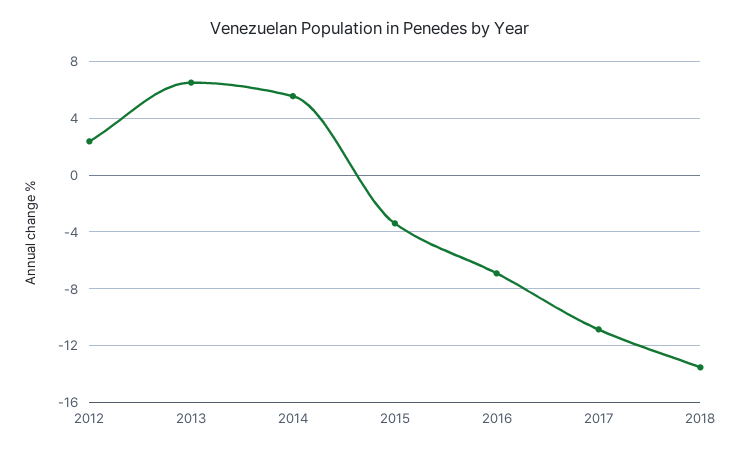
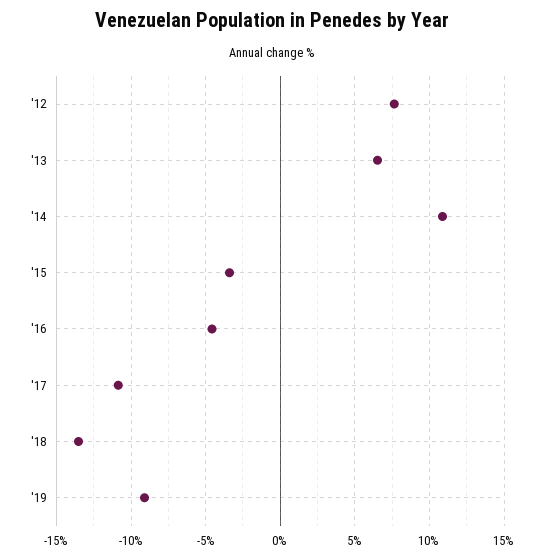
2012: 2.5 -> 7.5
2014: 5.5 -> 11
2016: -7 -> -4.5
'19: none -> -9

